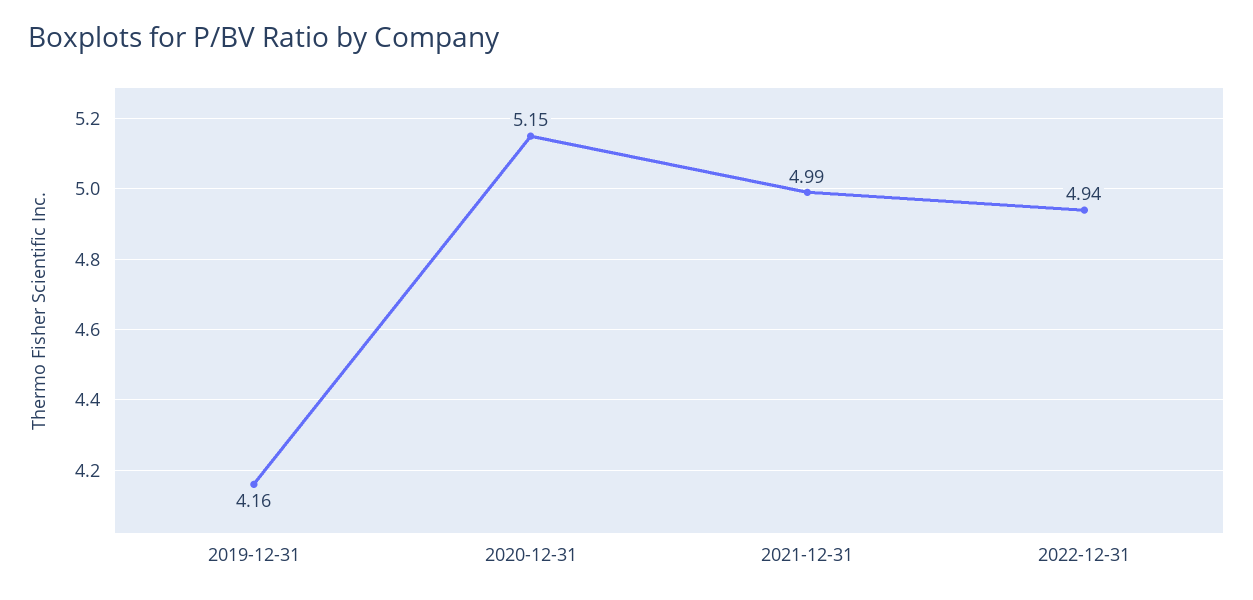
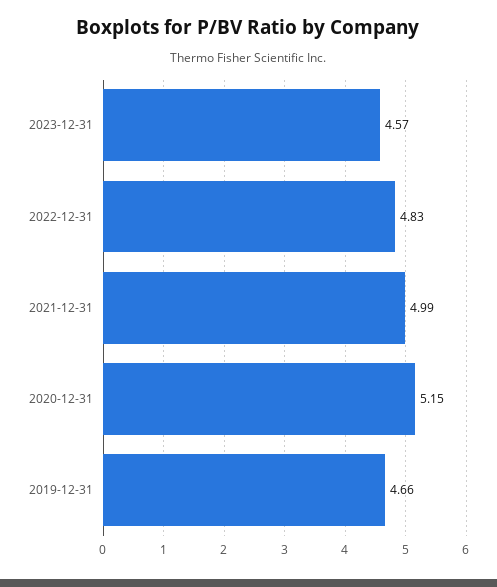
2019-12-31: 4.16 -> 4.66
2022-12-31: 4.94 -> 4.83
2023-12-31: none -> 4.57

